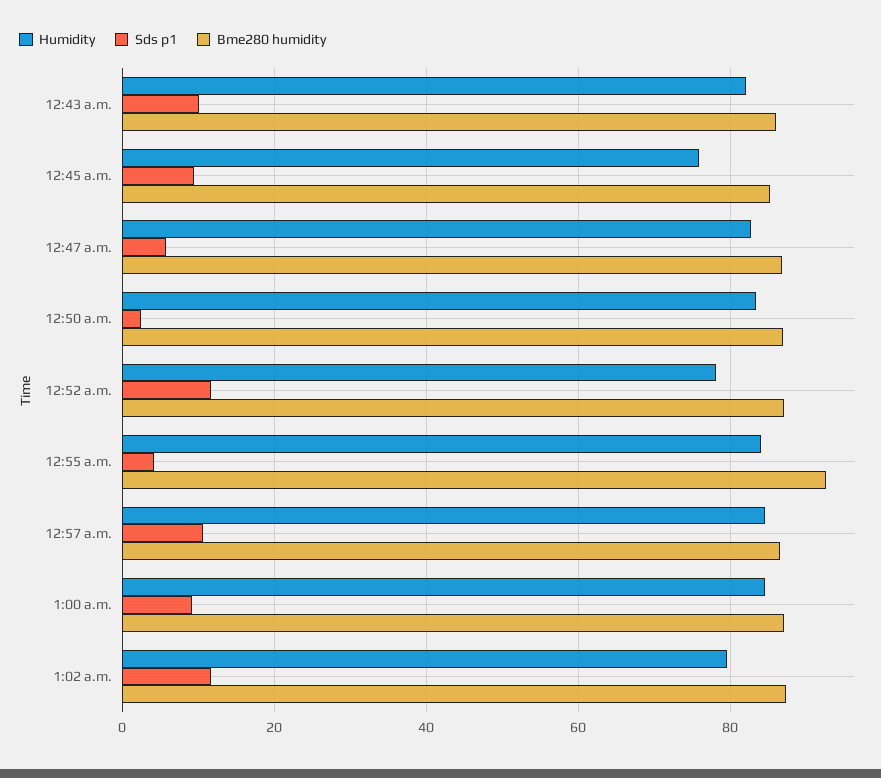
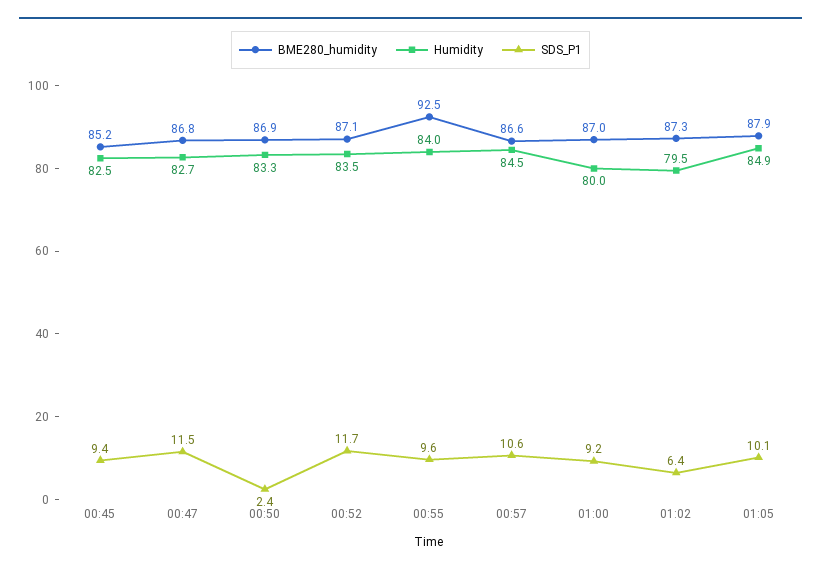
Humidity, 12:43 a.m.: 82 -> none
Sds p1, 12:43 a.m.: 10 -> none
Bme280 humidity, 12:43 a.m.: 86 -> none
Humidity, 12:45 a.m.: 76 -> 82.5
Sds p1, 12:47 a.m.: 6 -> 11.5
Humidity, 12:52 a.m.: 78 -> 83.5
Sds p1, 12:55 a.m.: 4 -> 9.6
Humidity, 1:00 a.m.: 84 -> 80
Sds p1, 1:02 a.m.: 12 -> 6.4
Bme280 humidity, 01:05: none -> 87.9
Humidity, 01:05: none -> 84.9
Sds p1, 01:05: none -> 10.1

